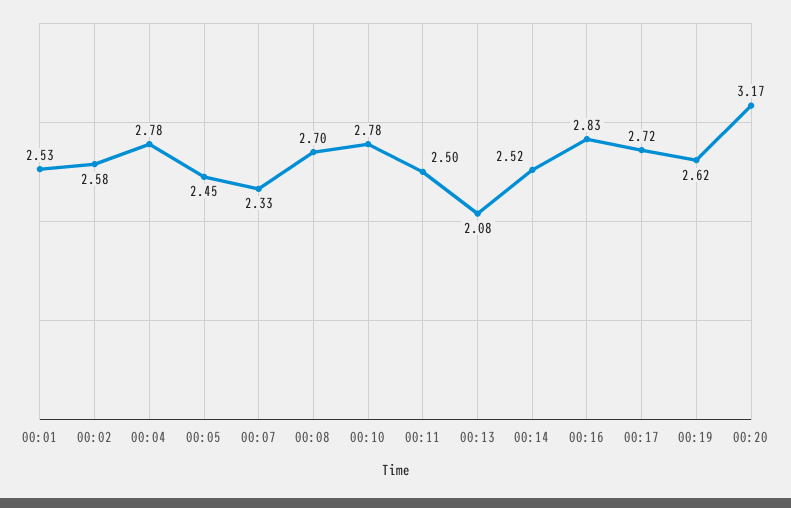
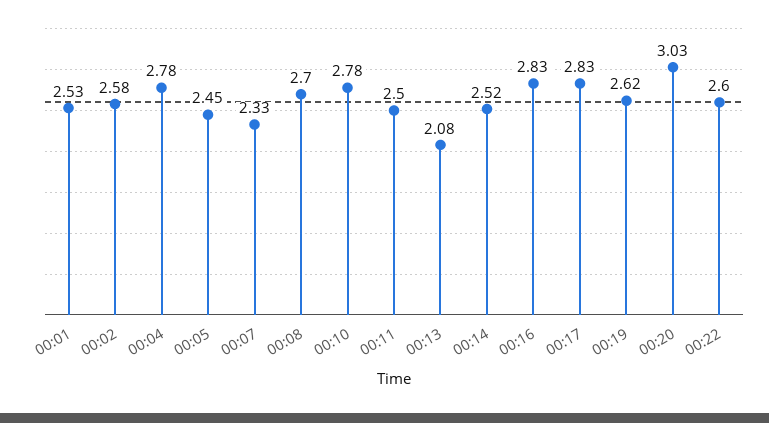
00:17: 2.72 -> 2.83
00:20: 3.17 -> 3.03
00:22: none -> 2.6

